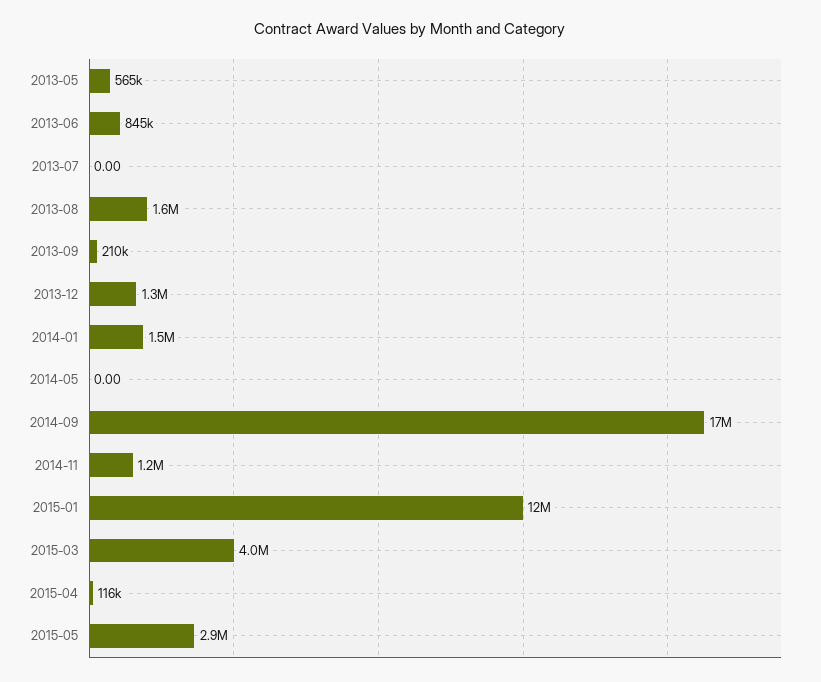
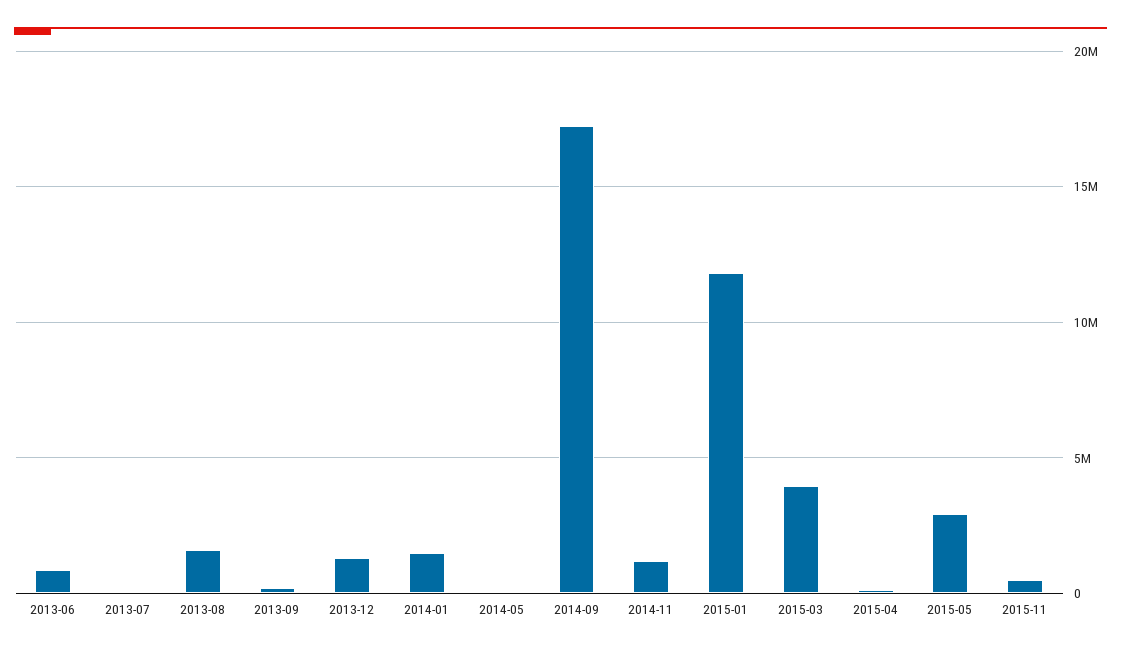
2013-05: 565000 -> none
2015-11: none -> 500000

